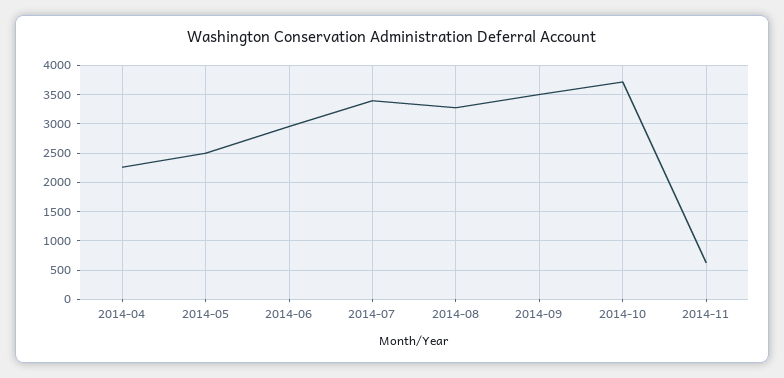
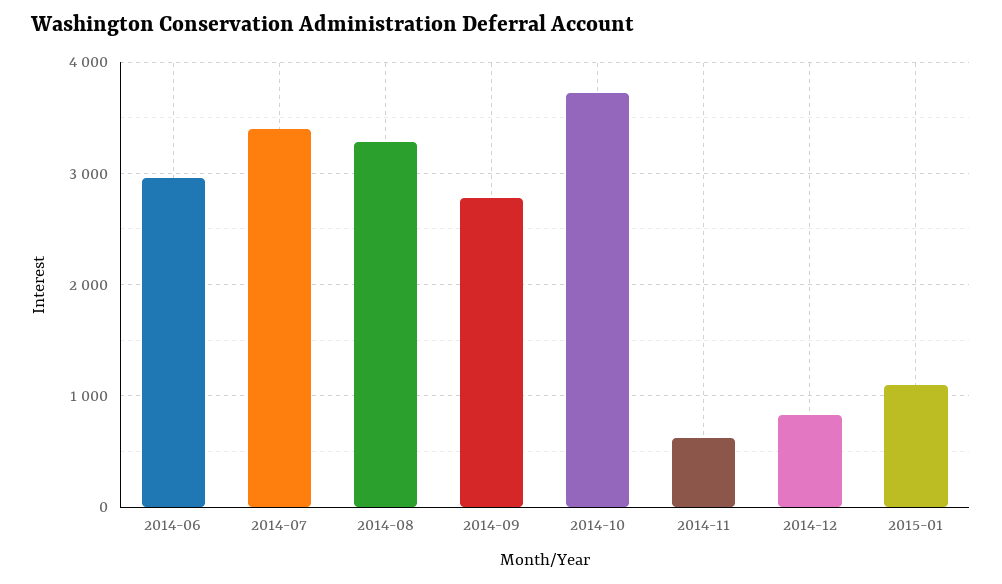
2014-04: 2250 -> none
2014-05: 2500 -> none
2014-09: 3500 -> 2800
2014-12: none -> 800
2015-01: none -> 1100

